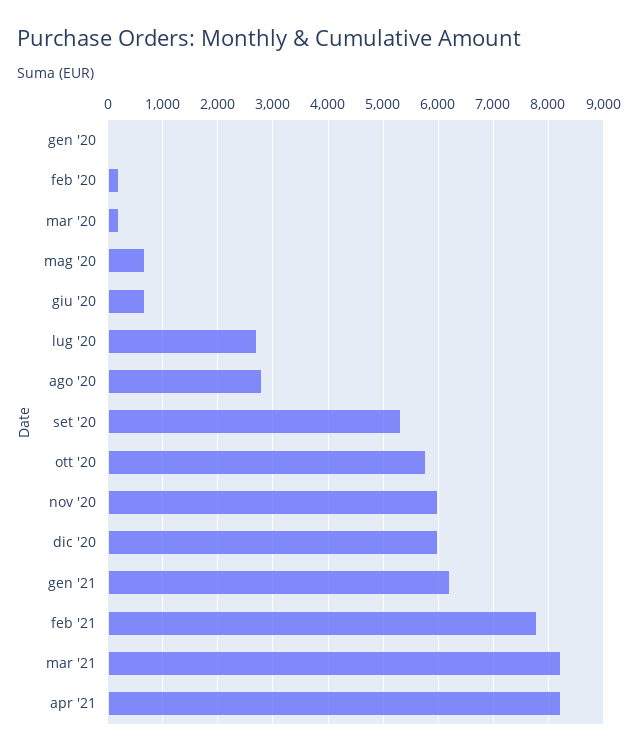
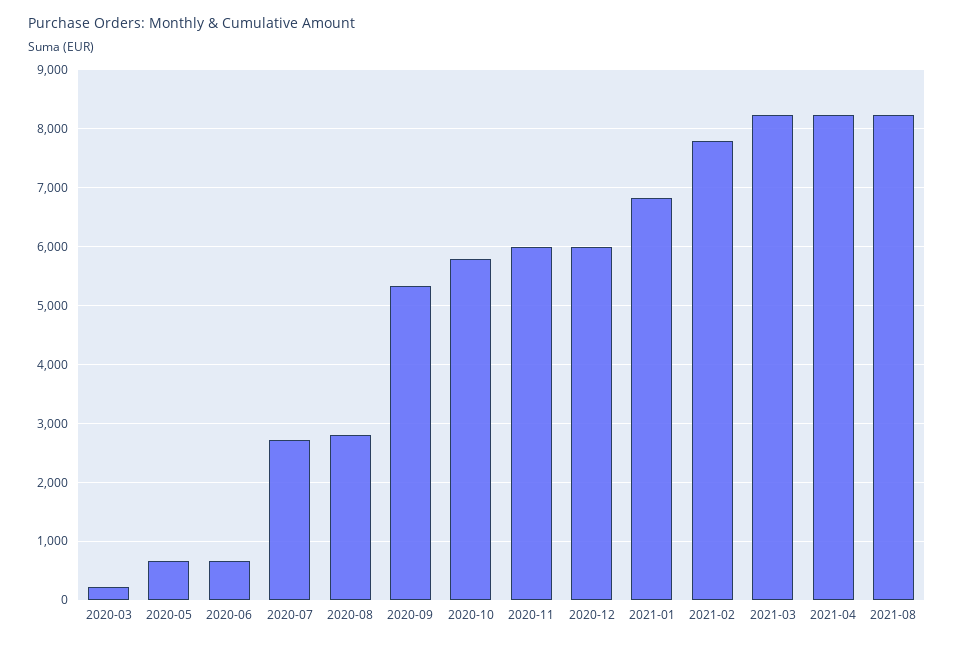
gen '20: 0 -> none
feb '20: 200 -> none
gen '21: 6200 -> 6800
2021-08: none -> 8200

